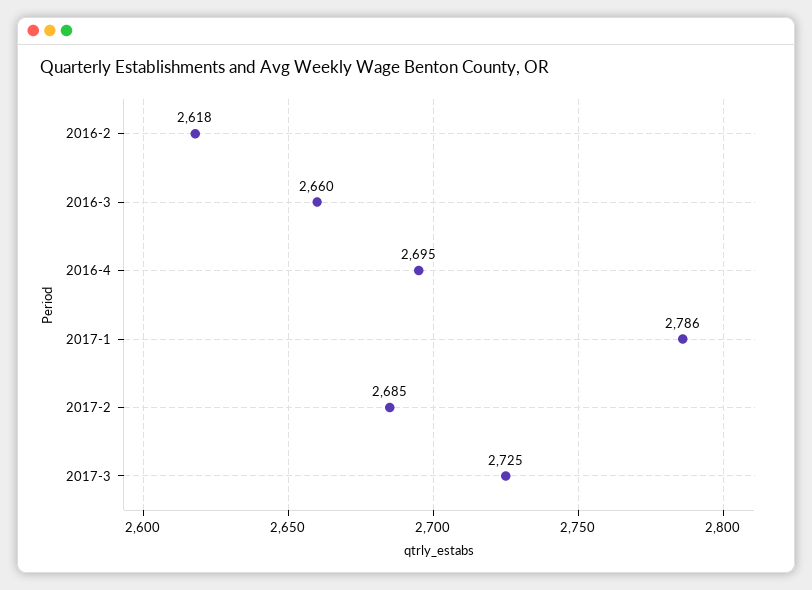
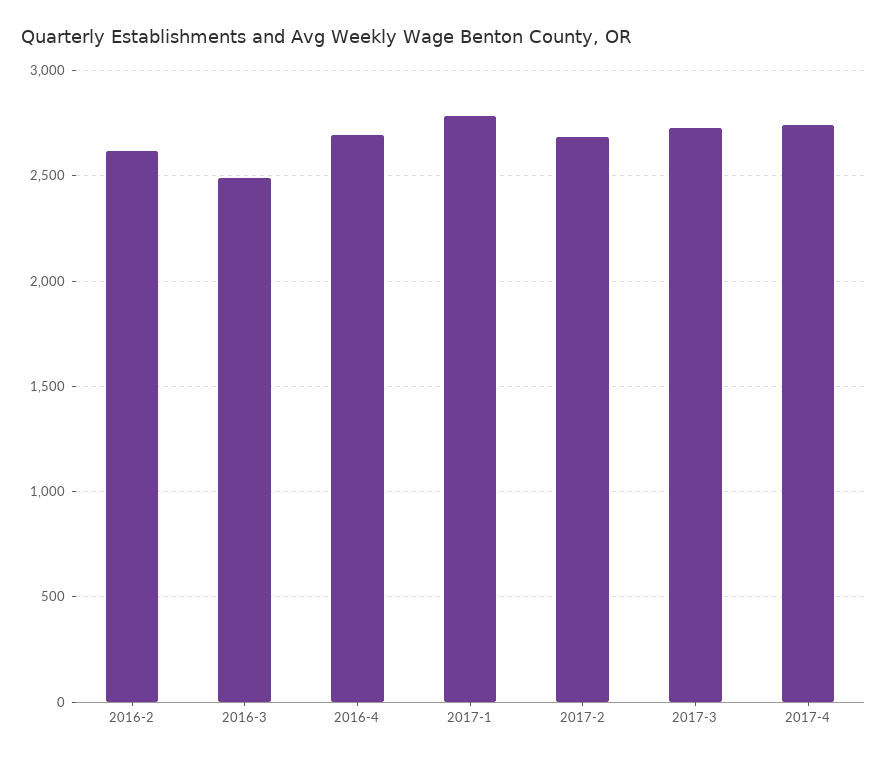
2016-3: 2660 -> 2500
2017-4: none -> 2750

